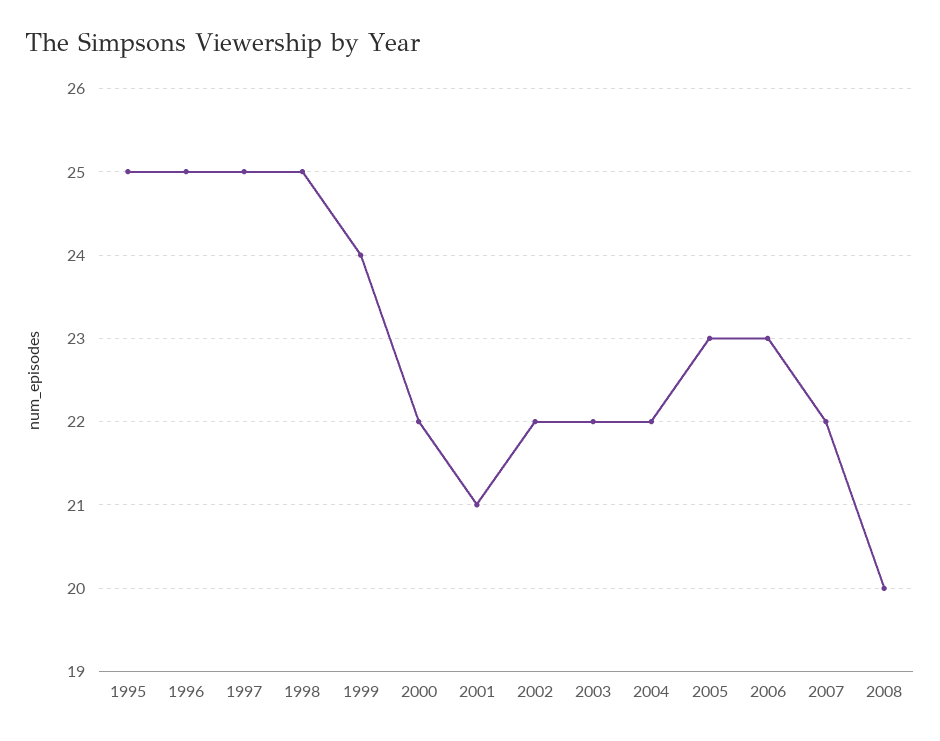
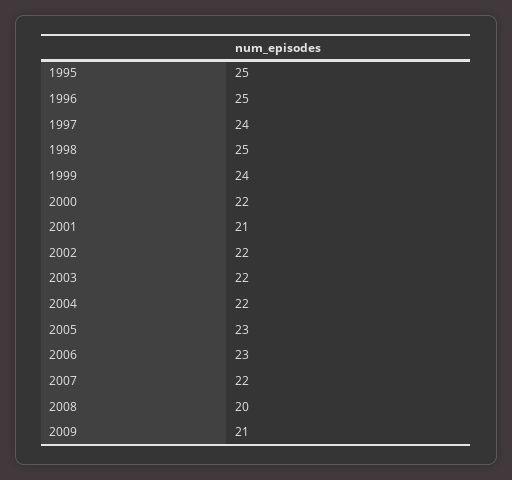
1997: 25 -> 24
2009: none -> 21

